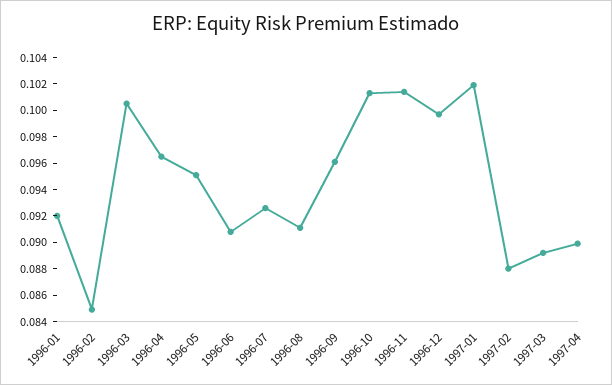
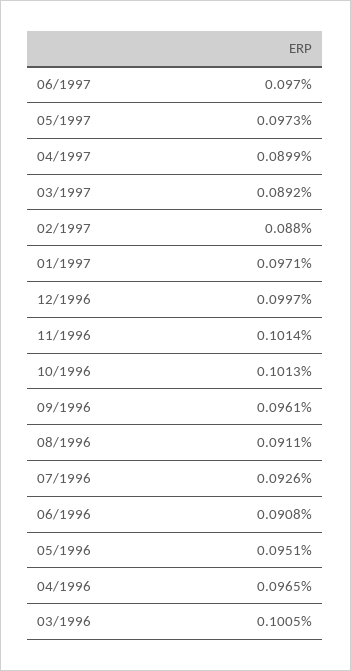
1996-01: 0.092 -> none
1996-02: 0.085 -> none
1997-01: 0.102 -> 0.0971
06/1997: none -> 0.097
05/1997: none -> 0.0973

